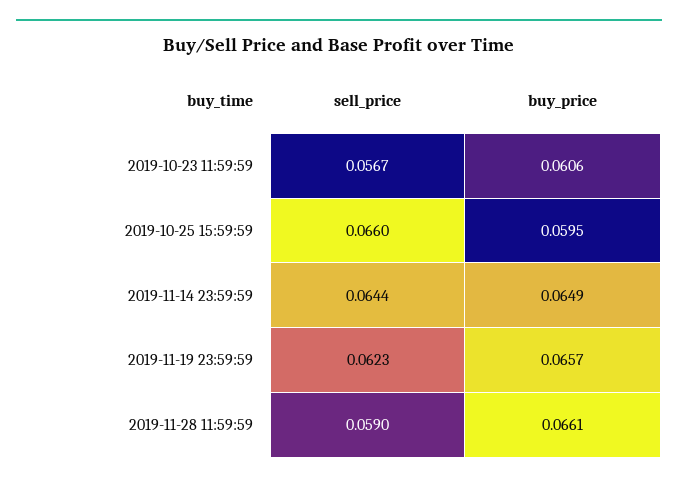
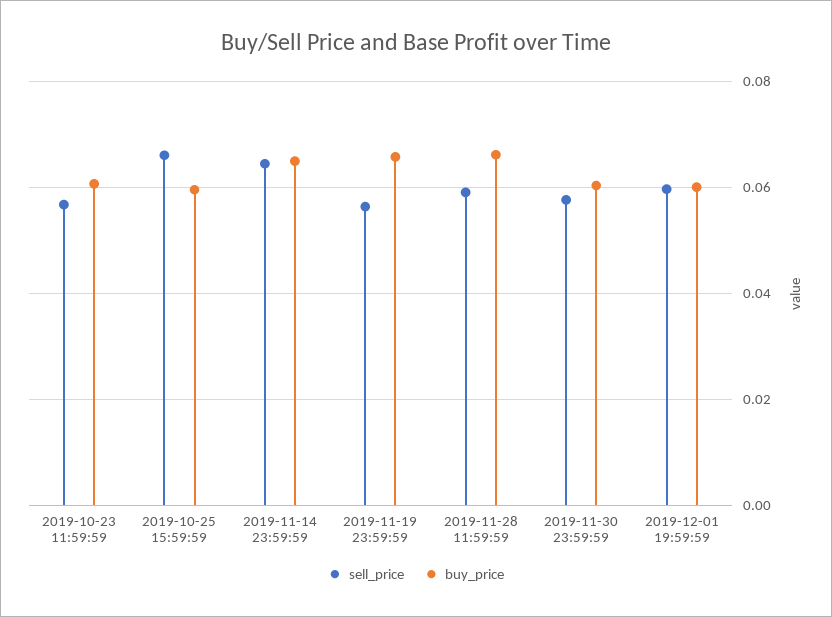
sell_price, 2019-11-19 23:59:59: 0.0623 -> 0.056
sell_price, 2019-11-30 23:59:59: none -> 0.058
buy_price, 2019-11-30 23:59:59: none -> 0.06
sell_price, 2019-12-01 19:59:59: none -> 0.06
buy_price, 2019-12-01 19:59:59: none -> 0.06

